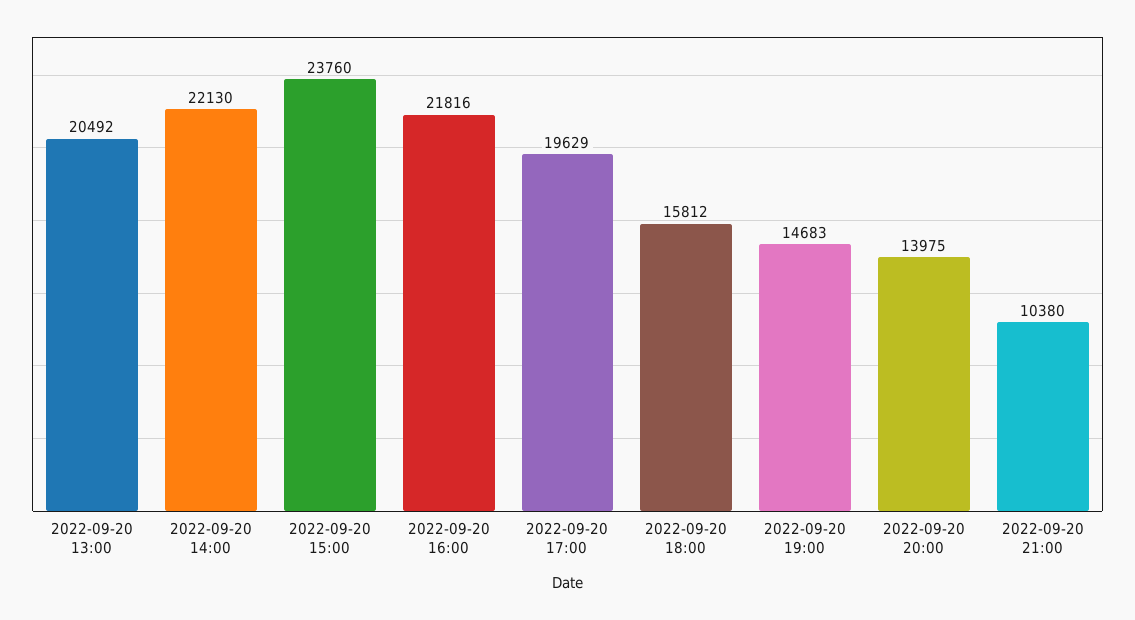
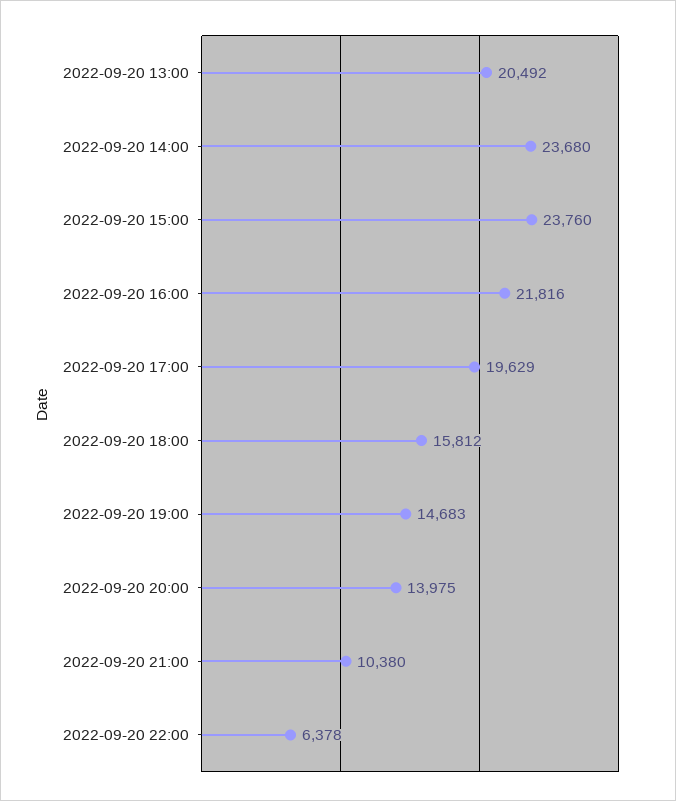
2022-09-20 14:00: 22130 -> 23680
2022-09-20 22:00: none -> 6378

